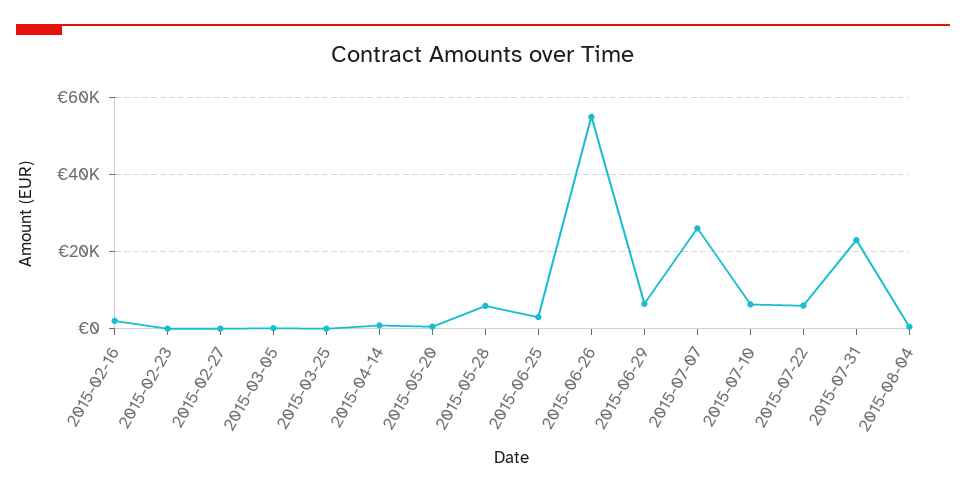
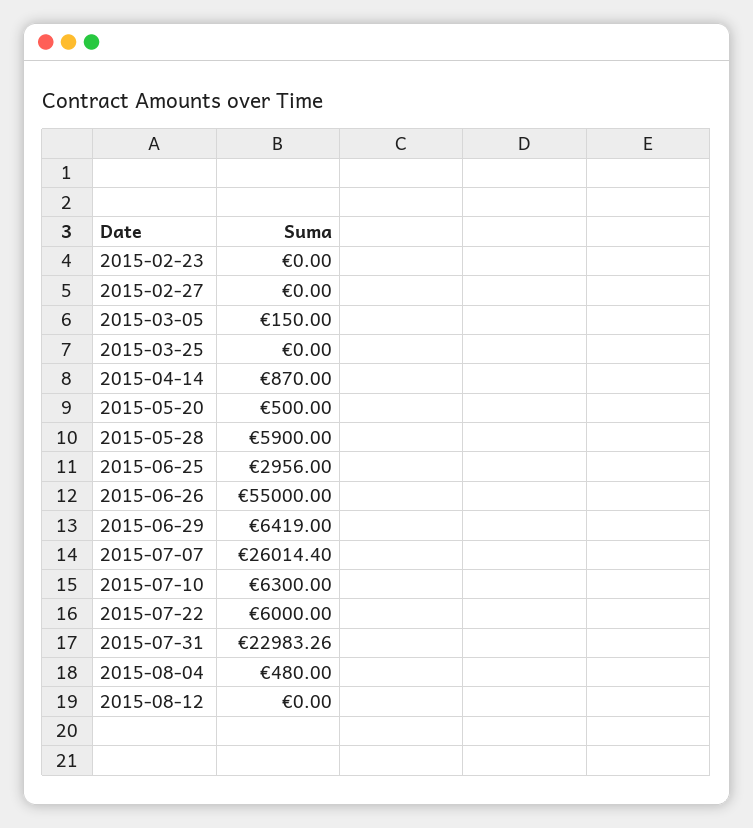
2015-02-16: 2000 -> none
2015-08-12: none -> 0

